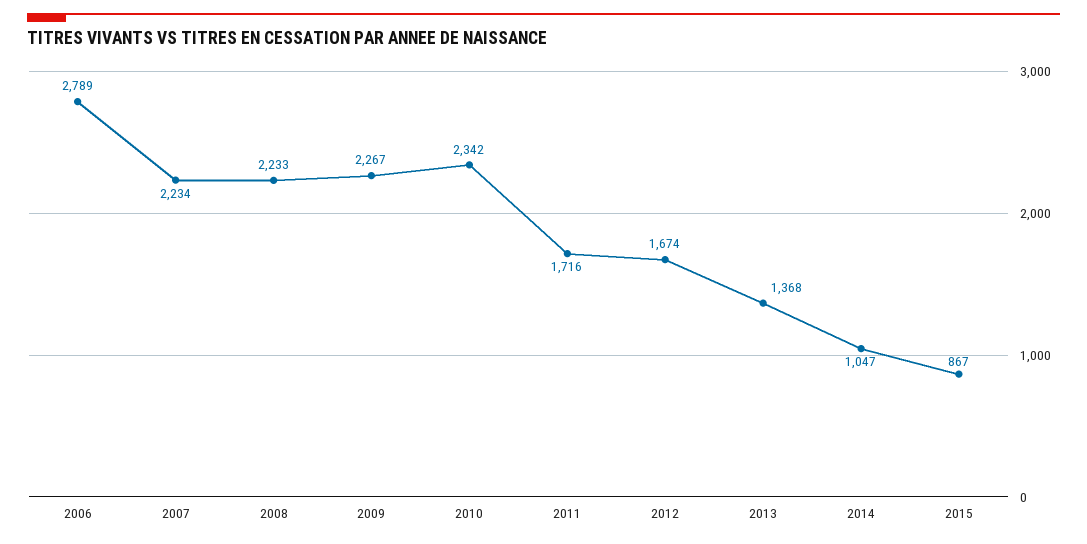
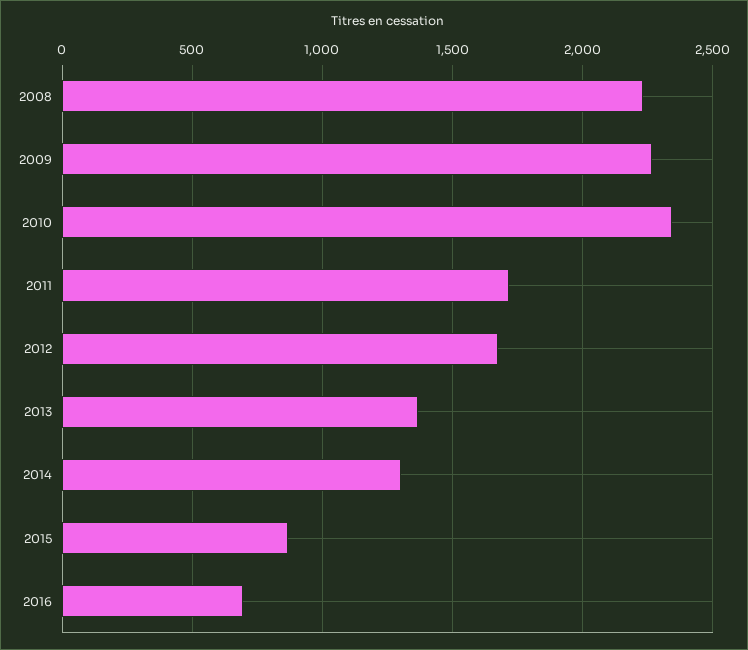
2006: 2789 -> none
2007: 2234 -> none
2014: 1047 -> 1300
2016: none -> 700

